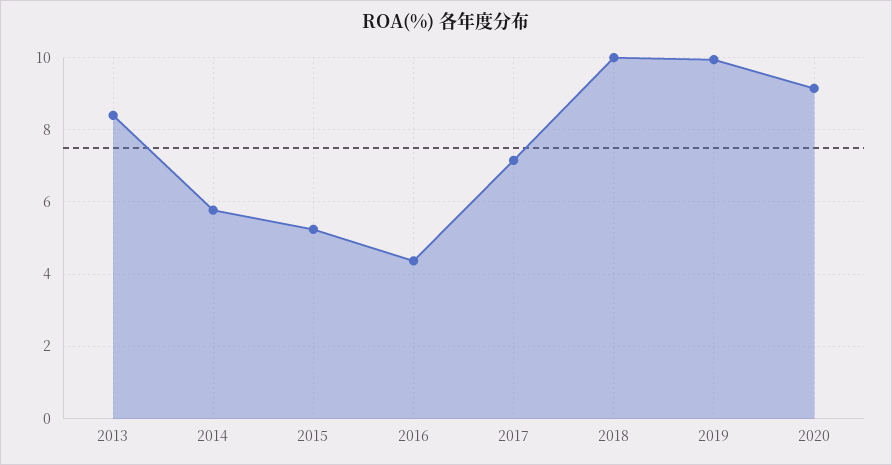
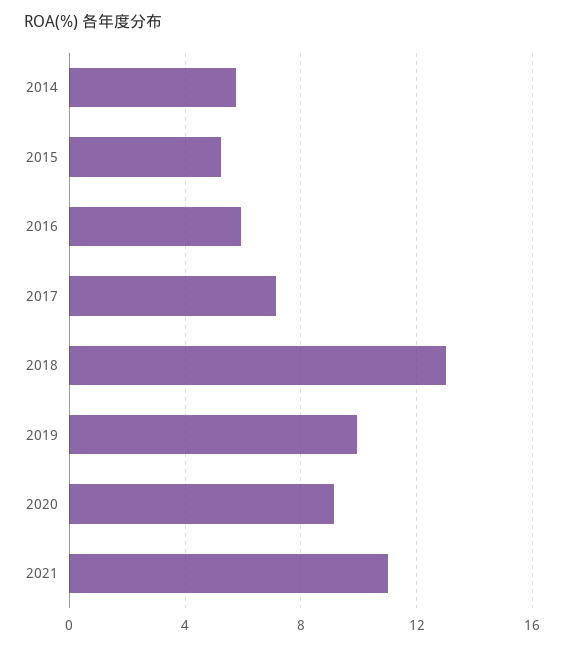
2013: 8.4 -> none
2016: 4.4 -> 6
2018: 10 -> 13
2021: none -> 11

